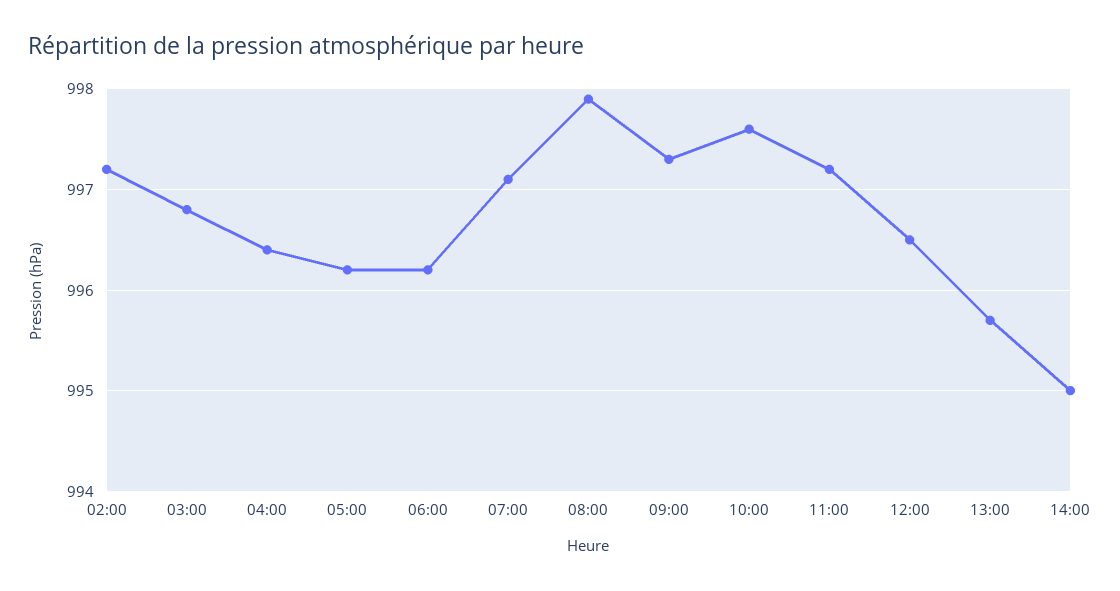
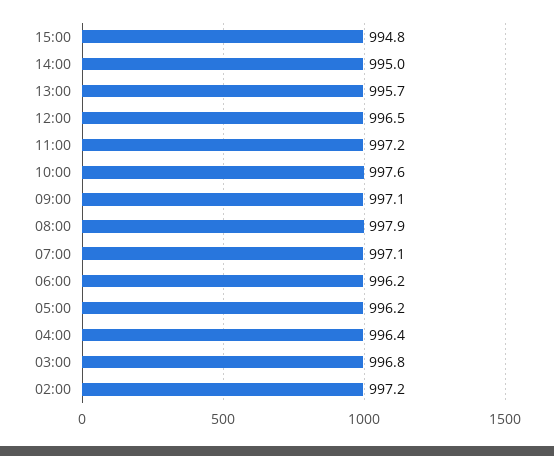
09:00: 997.3 -> 997.1
15:00: none -> 994.8

